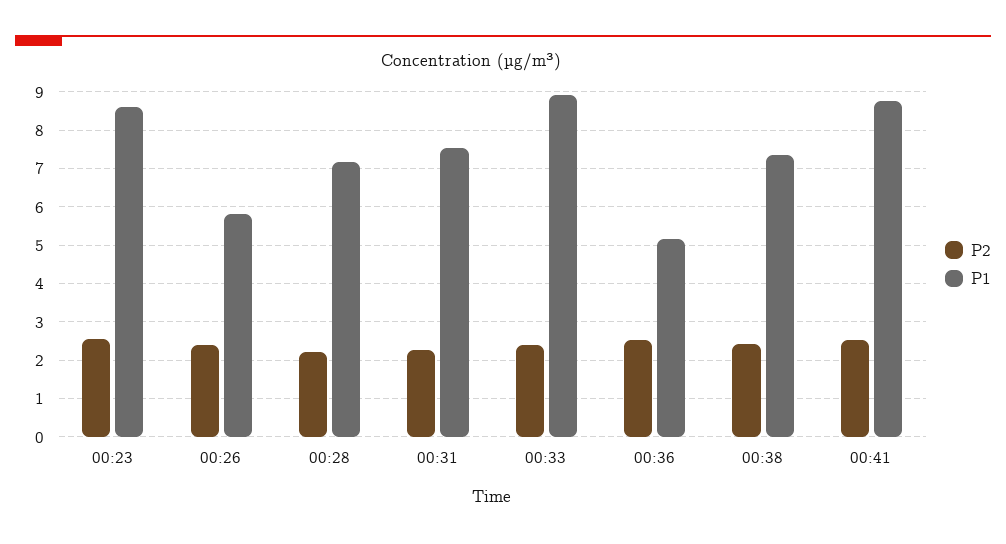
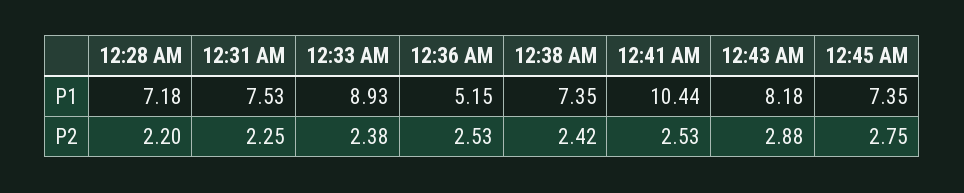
P2, 00:23: 2.6 -> none
P1, 00:23: 8.6 -> none
P2, 00:26: 2.4 -> none
P1, 00:26: 5.8 -> none
P1, 00:41: 8.8 -> 10.44
P1, 12:43 AM: none -> 8.18
P1, 12:45 AM: none -> 7.35
P2, 12:43 AM: none -> 2.88
P2, 12:45 AM: none -> 2.75

